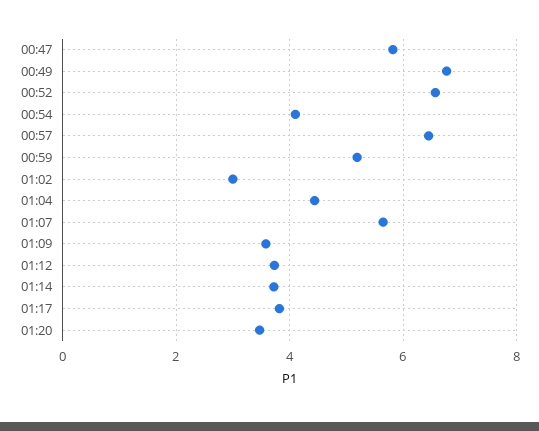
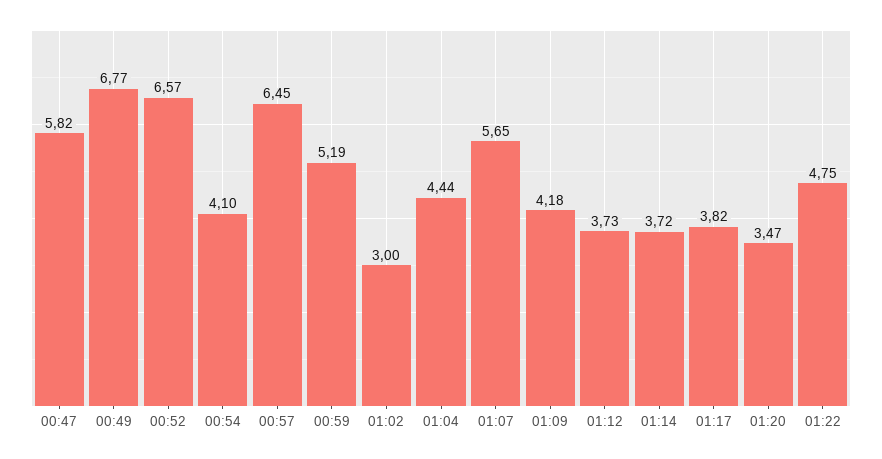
01:09: 3.6 -> 4.18
01:22: none -> 4.75

